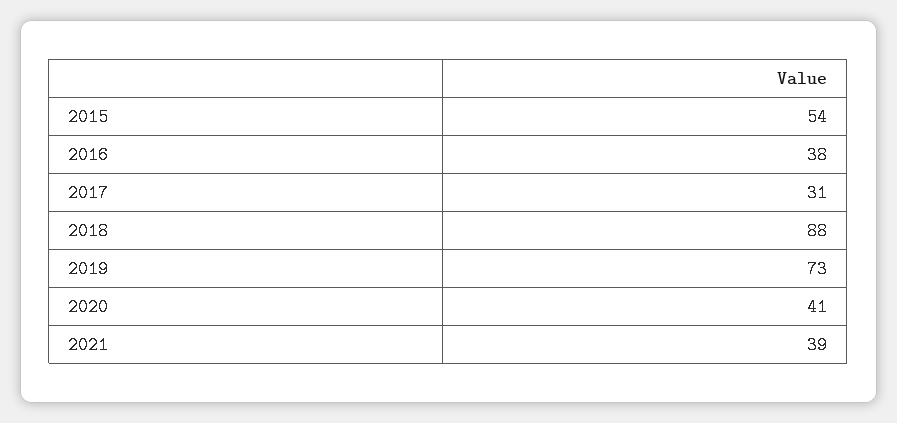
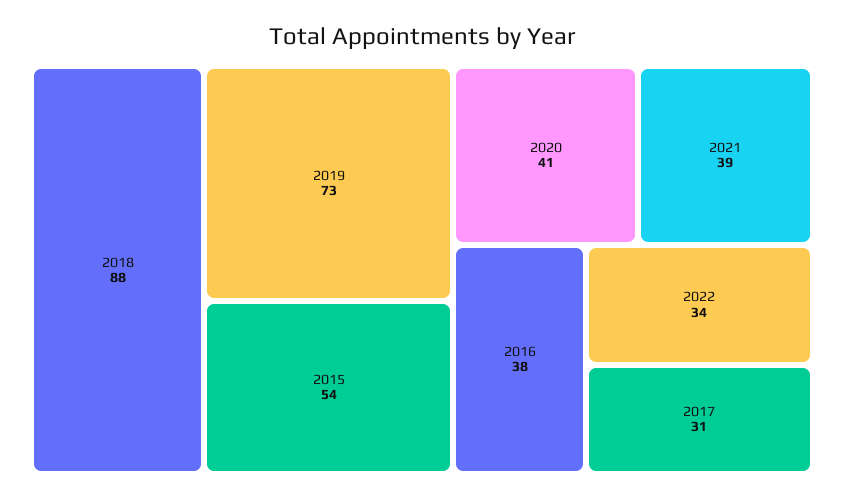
2022: none -> 34

